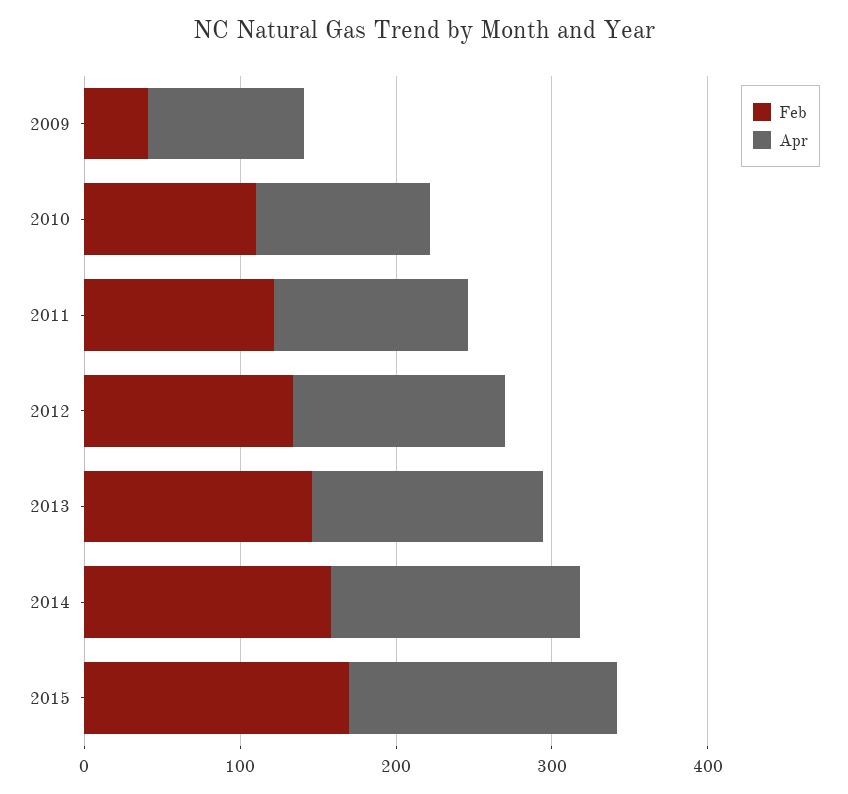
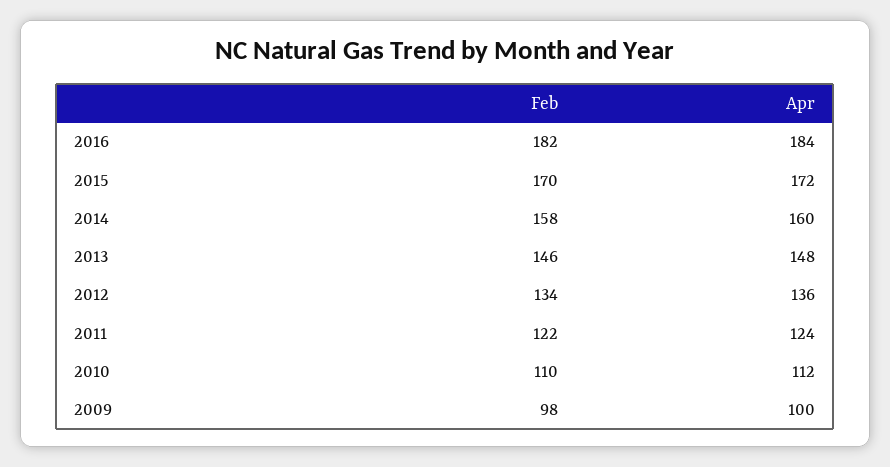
Feb, 2009: 40 -> 98
Feb, 2016: none -> 182
Apr, 2016: none -> 184

